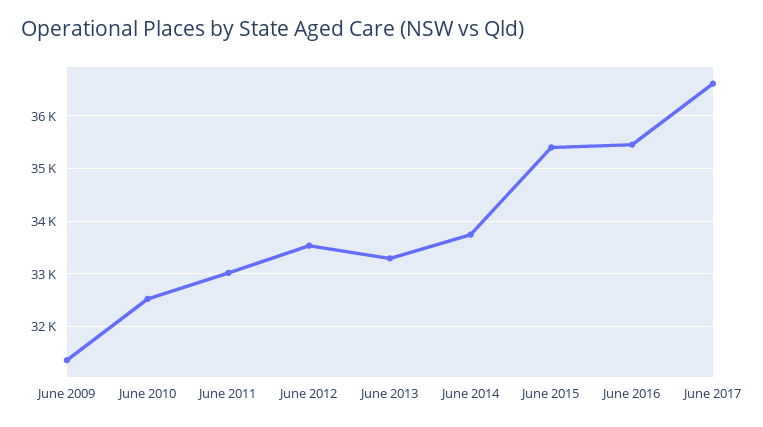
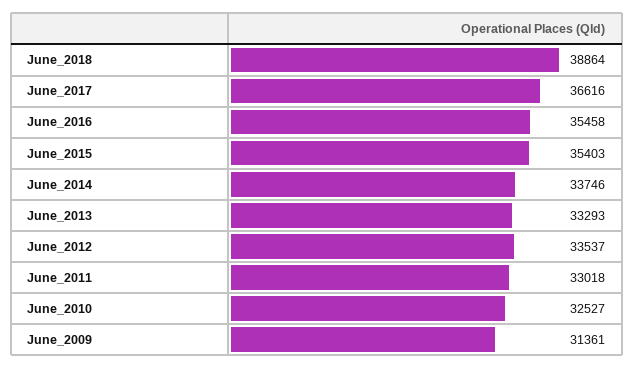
June_2018: none -> 38864

